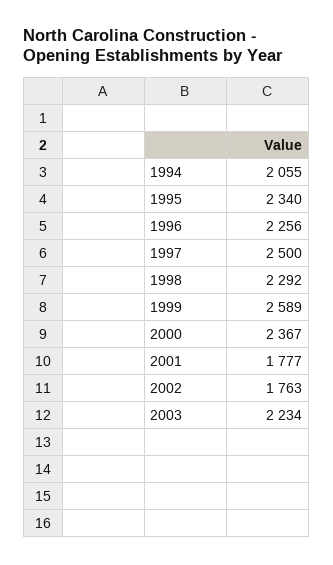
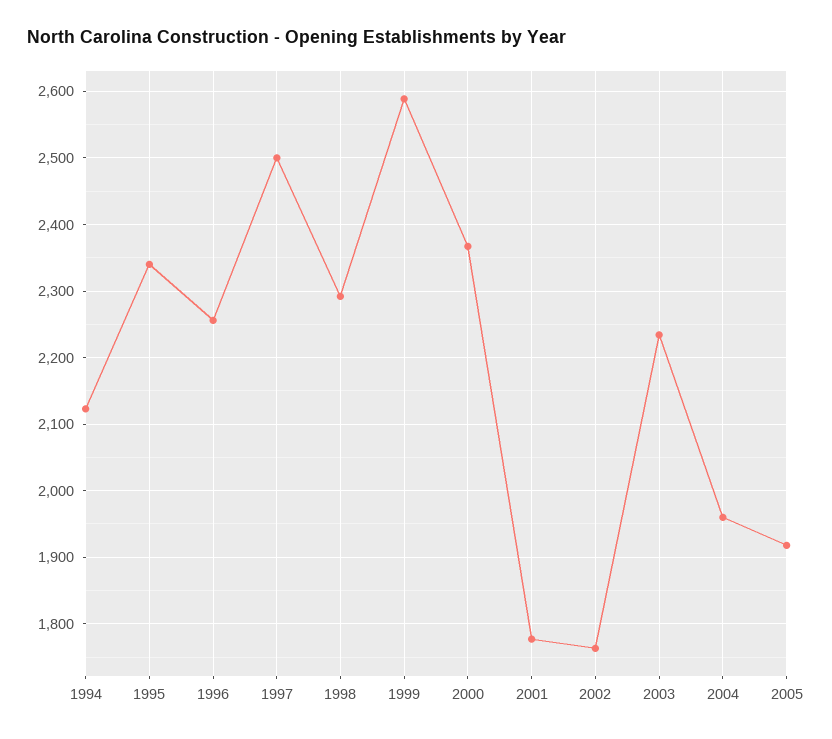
1994: 2055 -> 2120
2004: none -> 1960
2005: none -> 1920

